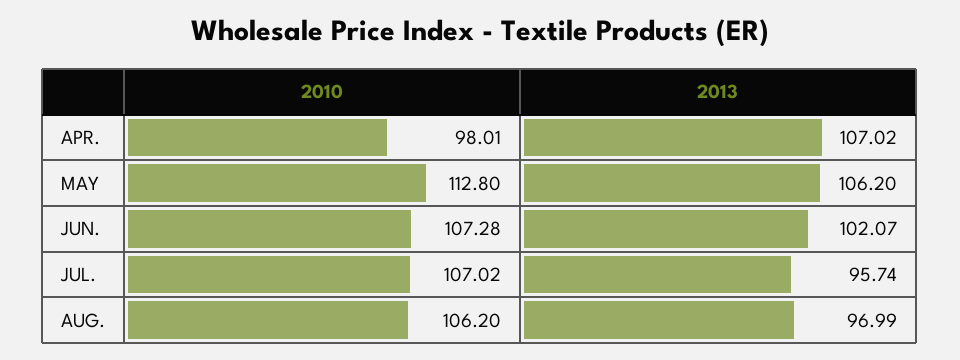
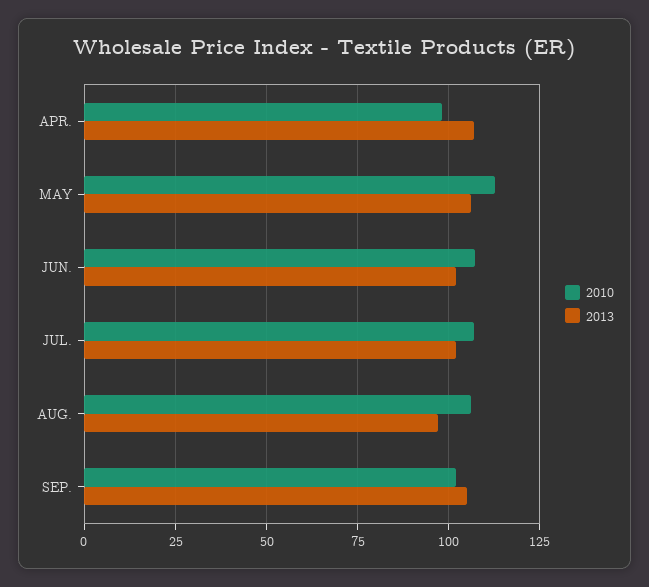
2013, JUL.: 95.74 -> 102.5
2010, SEP.: none -> 102.5
2013, SEP.: none -> 105

